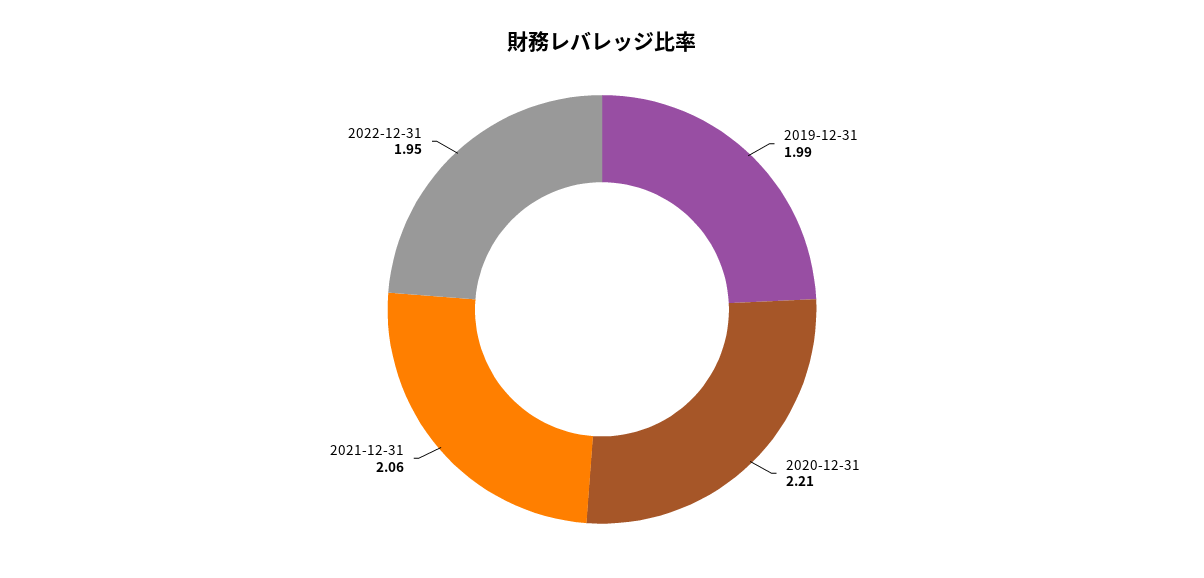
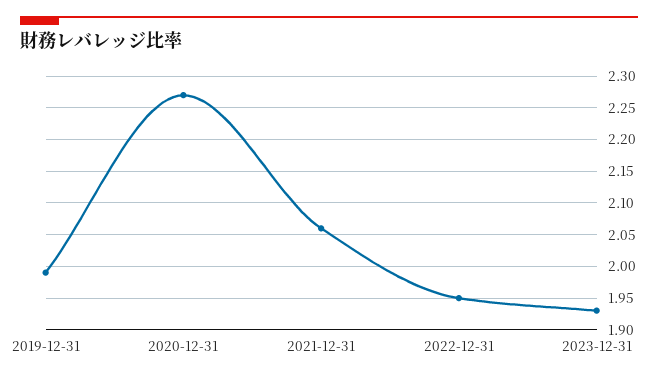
2020-12-31: 2.21 -> 2.27
2023-12-31: none -> 1.93

